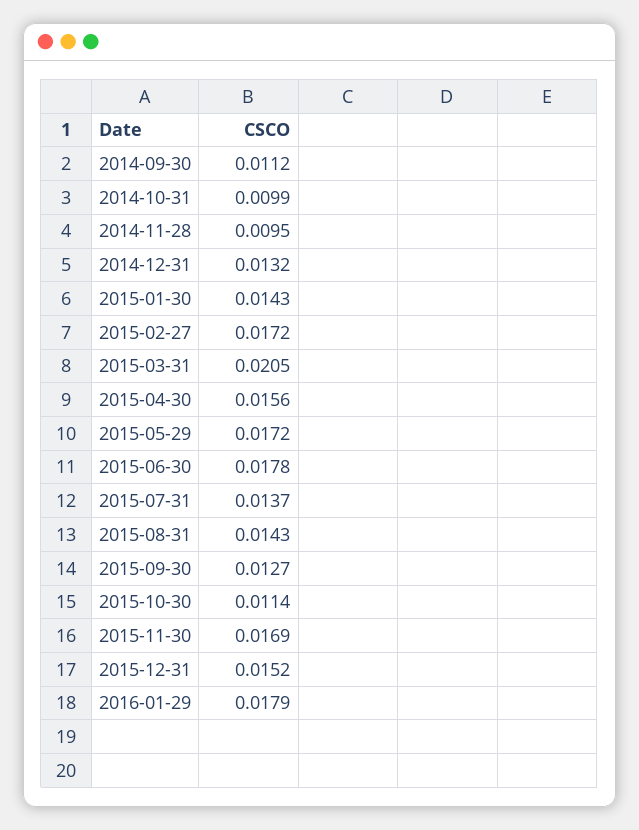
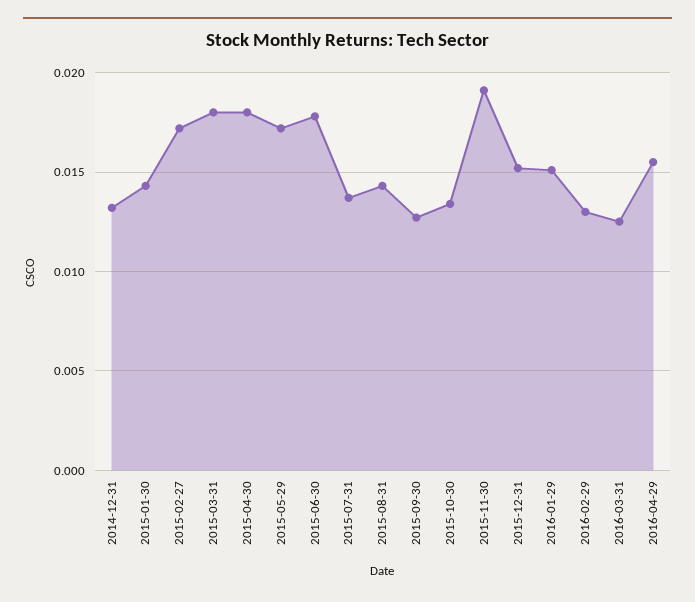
2014-09-30: 0.0112 -> none
2014-10-31: 0.0099 -> none
2014-11-28: 0.0095 -> none
2015-03-31: 0.0205 -> 0.018
2015-04-30: 0.0156 -> 0.018
2015-10-30: 0.0114 -> 0.0135
2015-11-30: 0.0169 -> 0.019
2016-01-29: 0.0179 -> 0.015
2016-02-29: none -> 0.013
2016-03-31: none -> 0.0125
2016-04-29: none -> 0.0155

